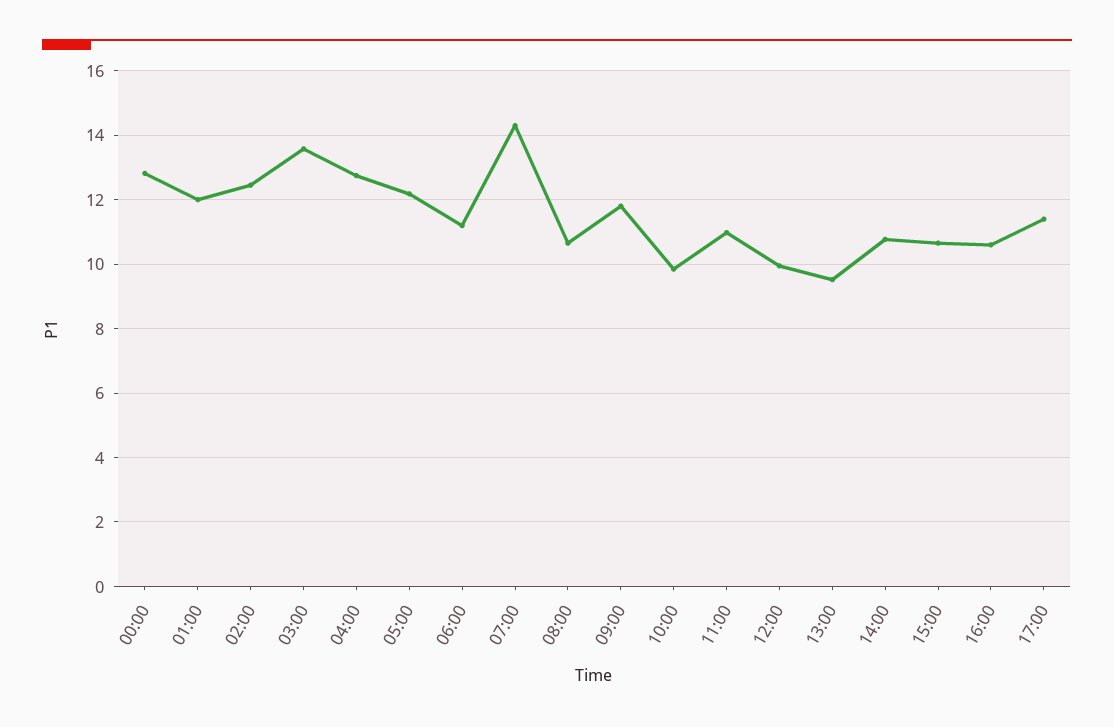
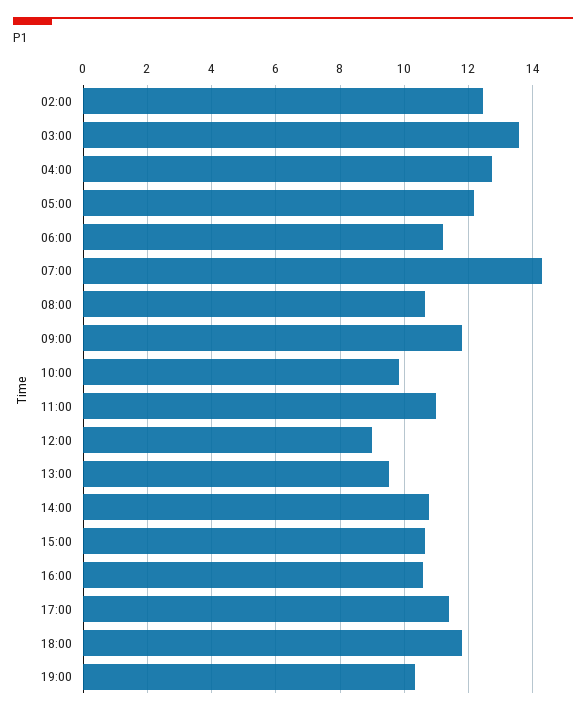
00:00: 12.8 -> none
01:00: 12 -> none
12:00: 10 -> 9
18:00: none -> 11.8
19:00: none -> 10.4

